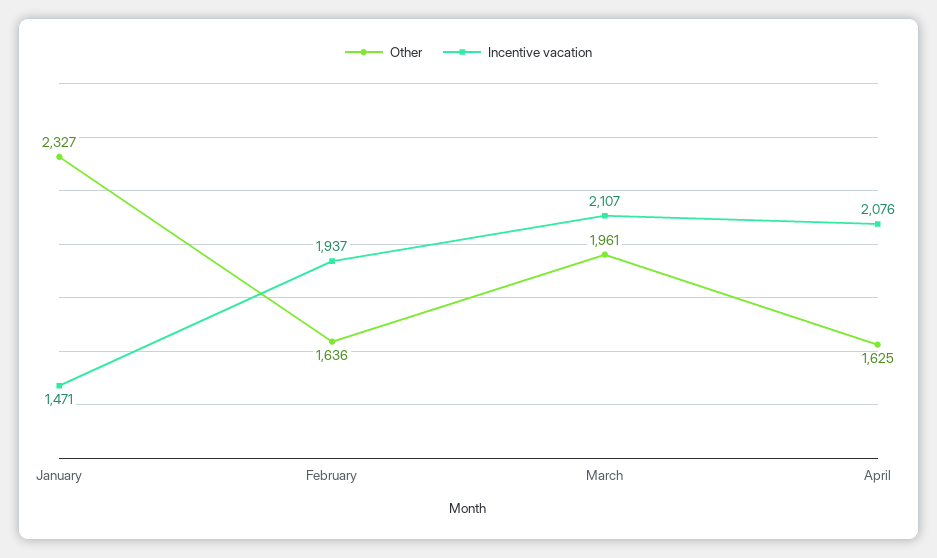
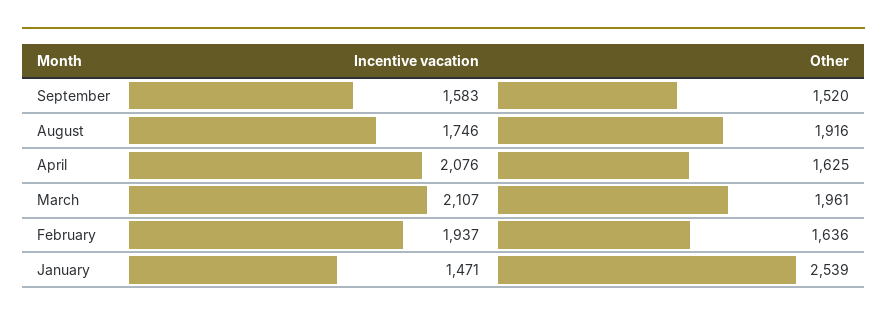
Other, January: 2327 -> 2539
Incentive vacation, September: none -> 1583
Other, September: none -> 1520
Incentive vacation, August: none -> 1746
Other, August: none -> 1916

